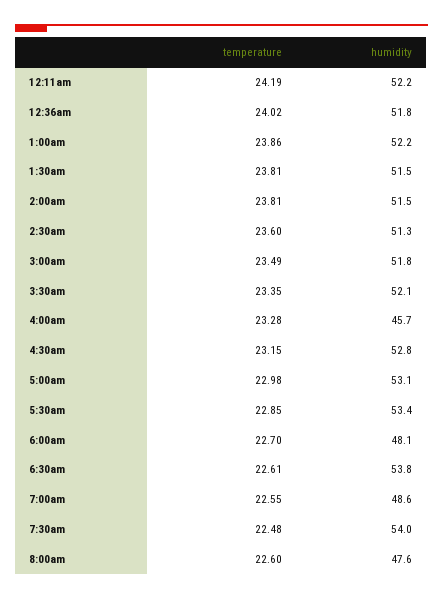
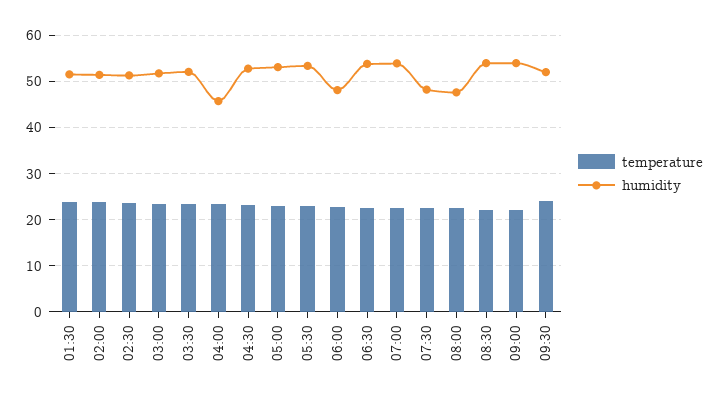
temperature, 12:11am: 24.19 -> none
humidity, 12:11am: 52.2 -> none
temperature, 12:36am: 24.02 -> none
humidity, 12:36am: 51.8 -> none
temperature, 1:00am: 23.86 -> none
humidity, 1:00am: 52.2 -> none
humidity, 7:00am: 48.6 -> 54
humidity, 7:30am: 54 -> 48
temperature, 08:30: none -> 22
humidity, 08:30: none -> 54
temperature, 09:00: none -> 22
humidity, 09:00: none -> 54
temperature, 09:30: none -> 24
humidity, 09:30: none -> 52

